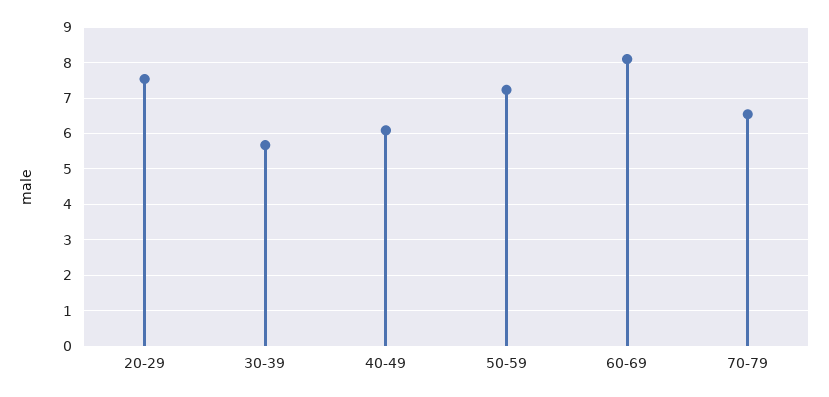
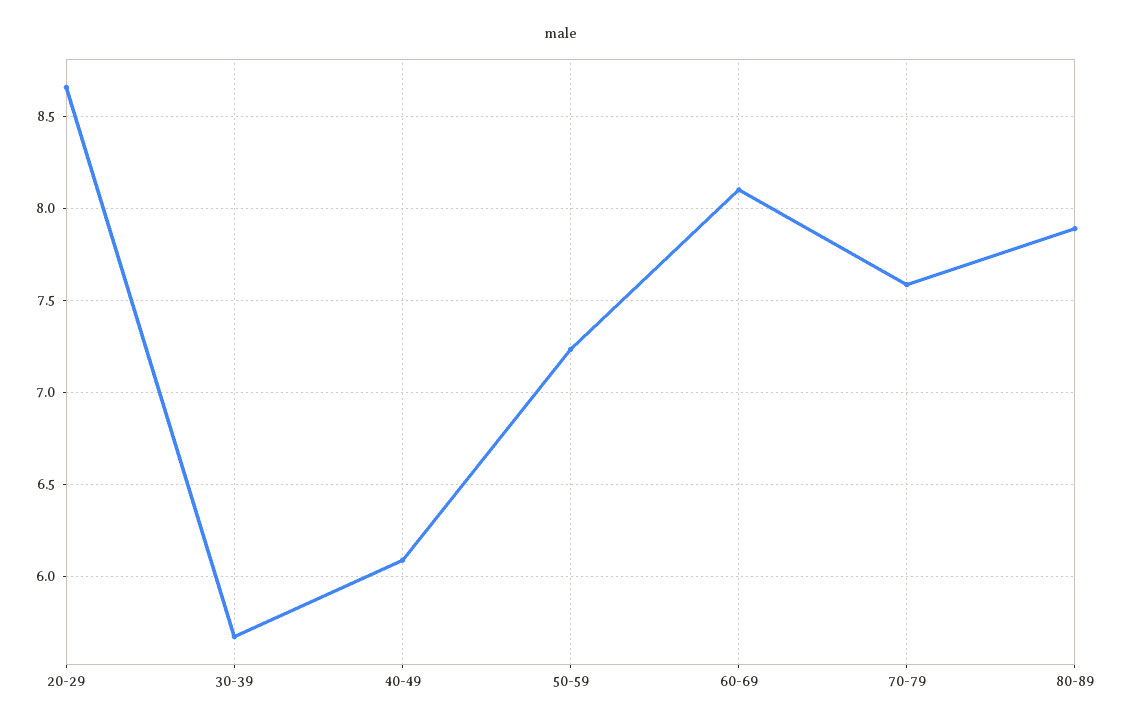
20-29: 7.6 -> 8.65
70-79: 6.6 -> 7.6
80-89: none -> 7.9

